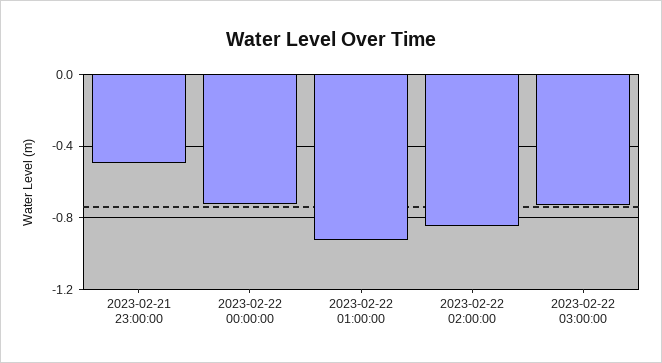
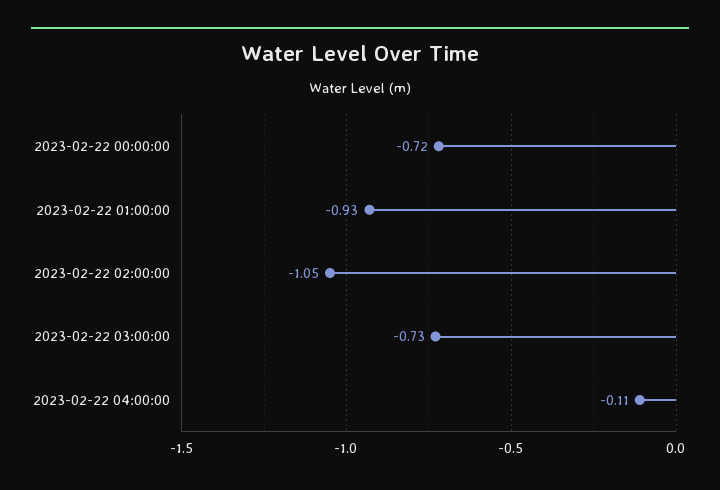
2023-02-21 23:00:00: -0.5 -> none
2023-02-22 02:00:00: -0.85 -> -1.05
2023-02-22 04:00:00: none -> -0.11

